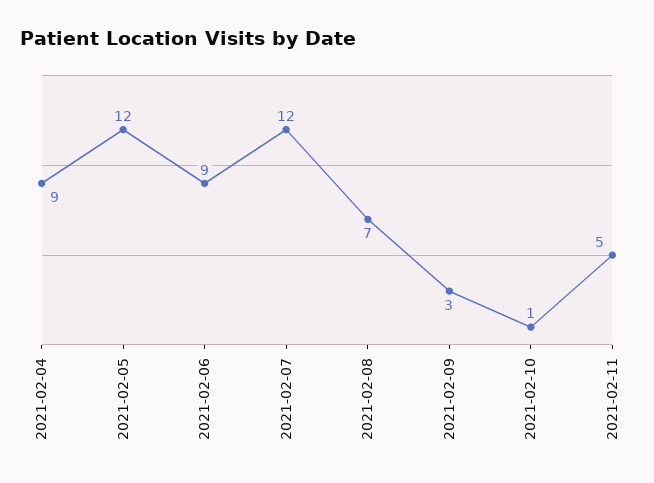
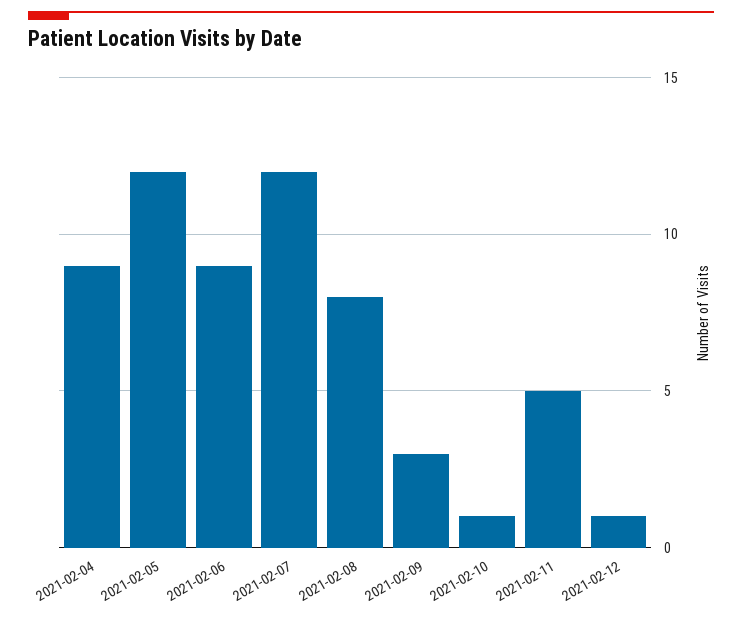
2021-02-08: 7 -> 8
2021-02-12: none -> 1

